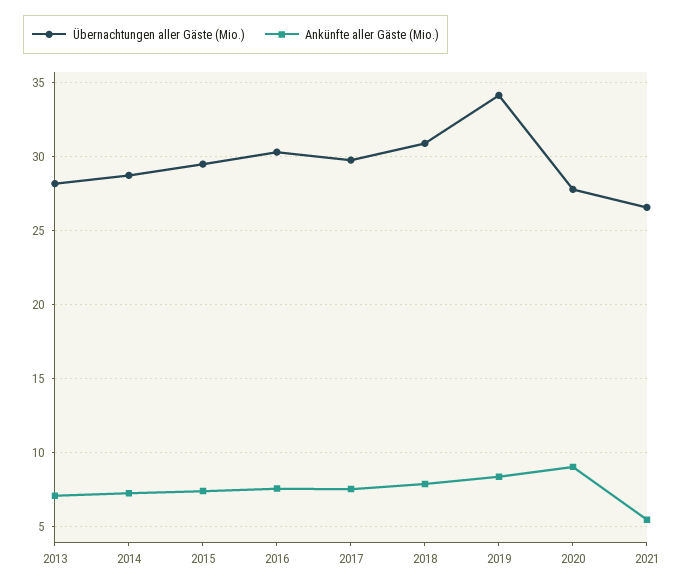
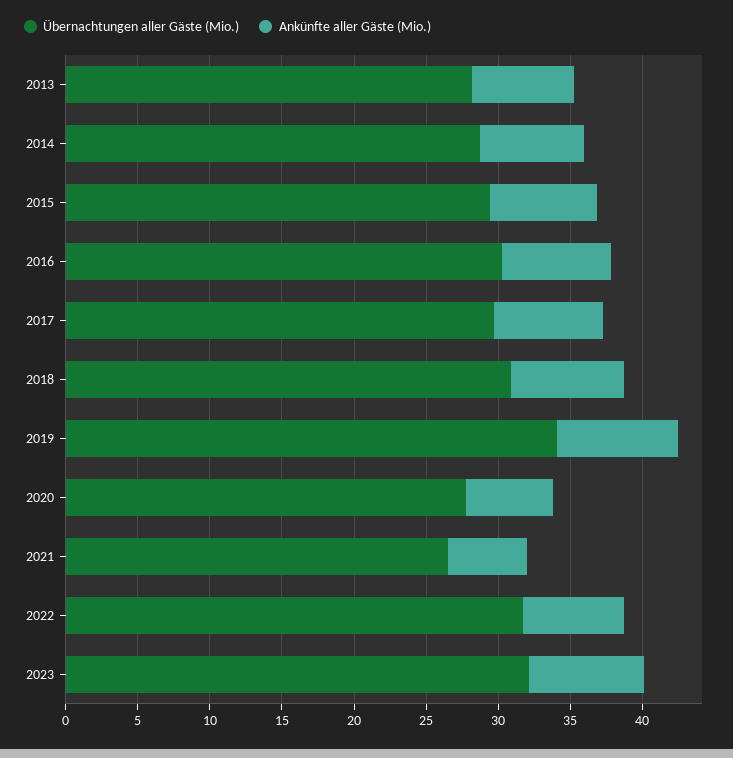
Ankünfte aller Gäste (Mio.), 2020: 9 -> 6
Übernachtungen aller Gäste (Mio.), 2022: none -> 32
Ankünfte aller Gäste (Mio.), 2022: none -> 7
Übernachtungen aller Gäste (Mio.), 2023: none -> 32
Ankünfte aller Gäste (Mio.), 2023: none -> 8

